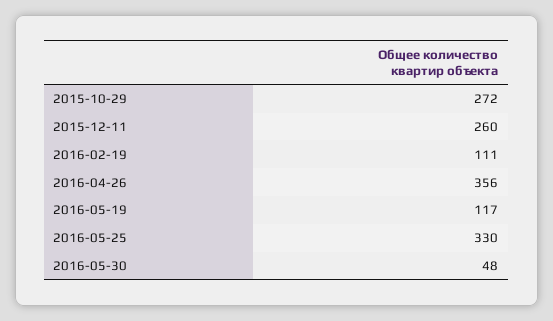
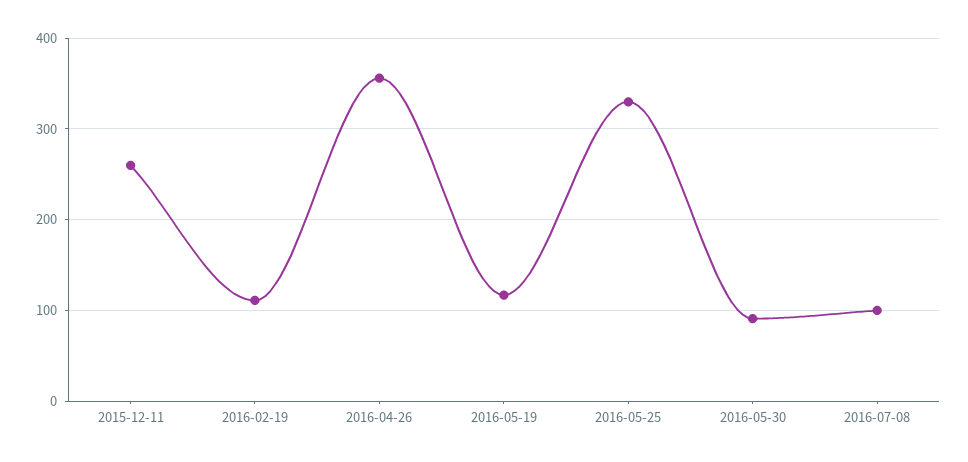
2015-10-29: 272 -> none
2016-05-30: 48 -> 90
2016-07-08: none -> 100

